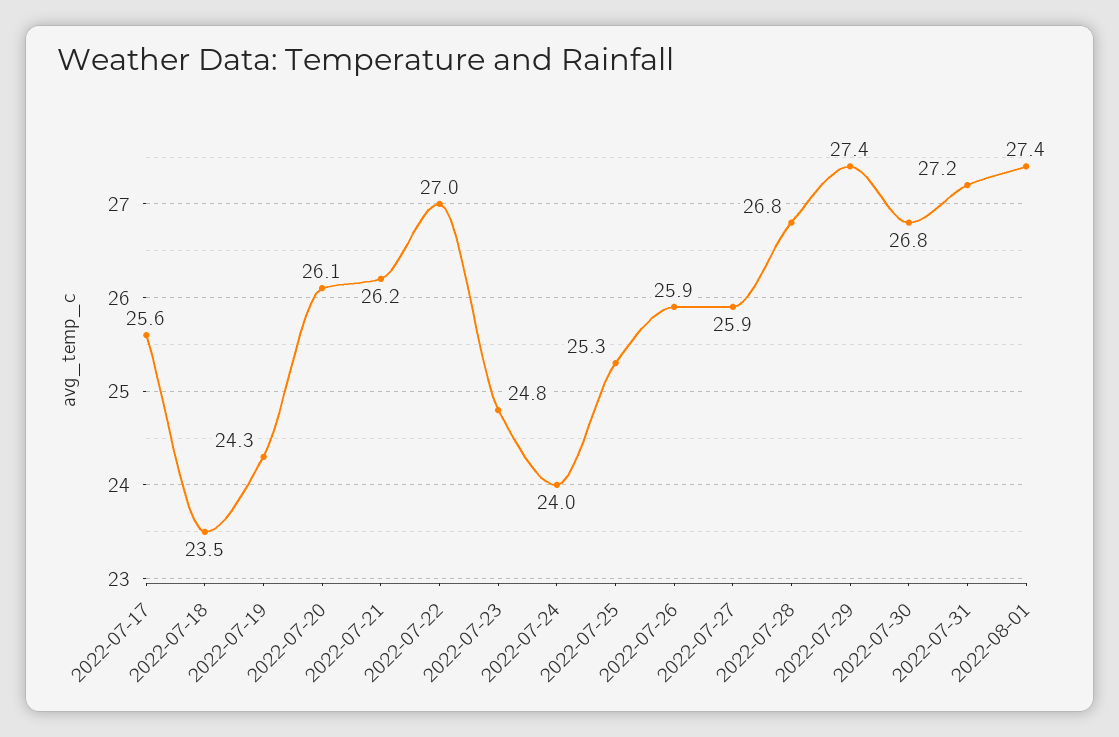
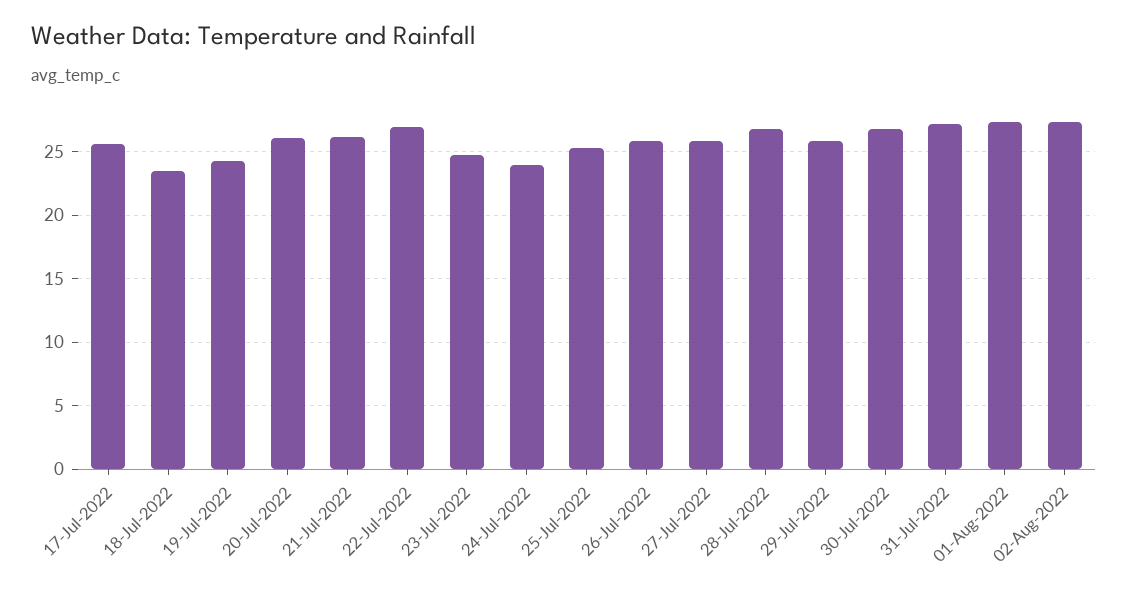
2022-07-29: 27.4 -> 26
02-Aug-2022: none -> 27.5

